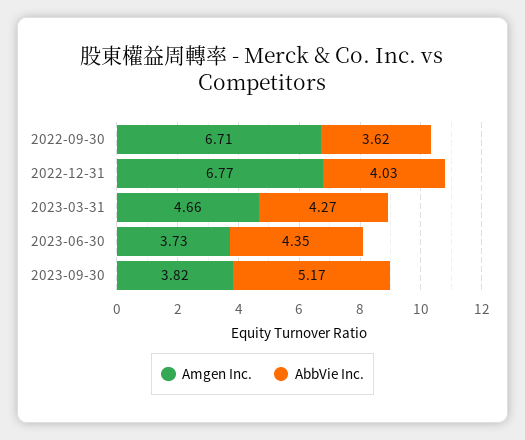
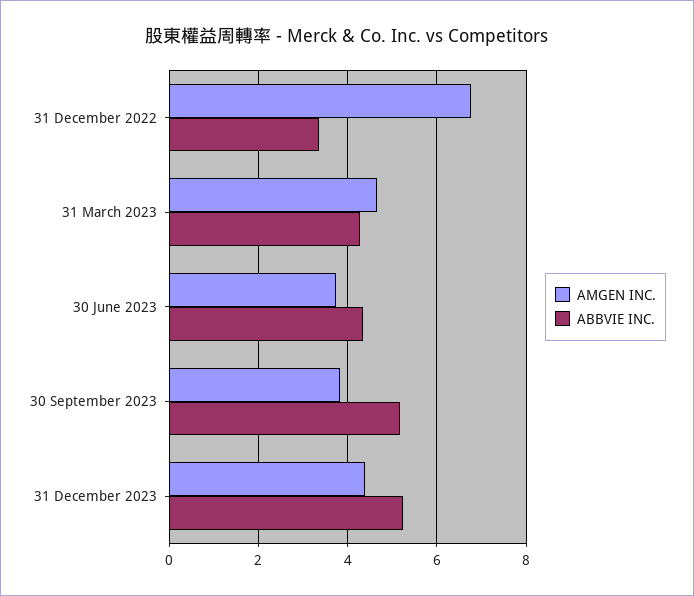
Amgen Inc., 2022-09-30: 6.71 -> none
AbbVie Inc., 2022-09-30: 3.62 -> none
AbbVie Inc., 2022-12-31: 4.03 -> 3.4
Amgen Inc., 31 December 2023: none -> 4.4
AbbVie Inc., 31 December 2023: none -> 5.2

